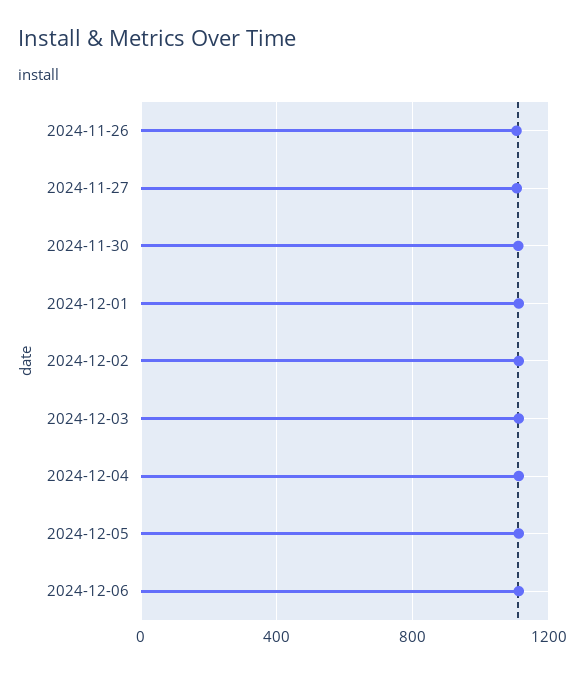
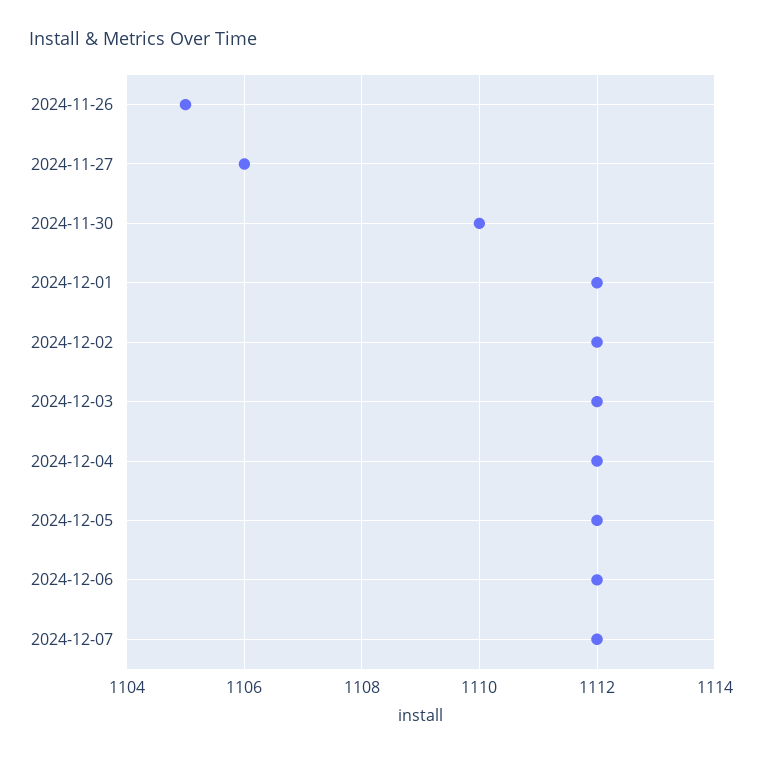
2024-12-07: none -> 1112

